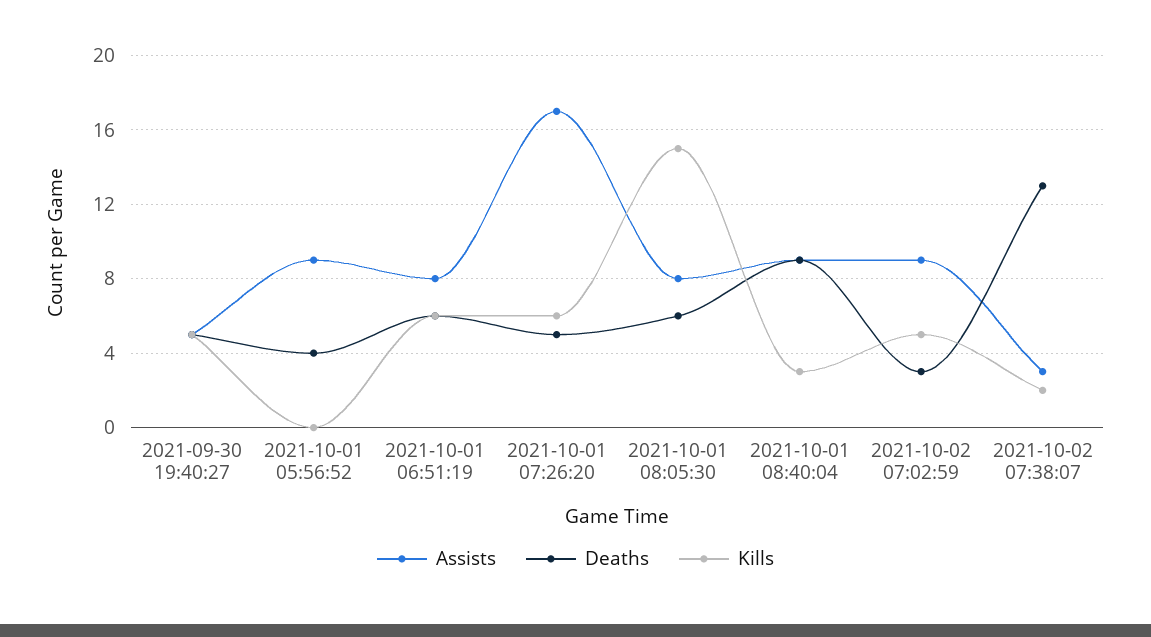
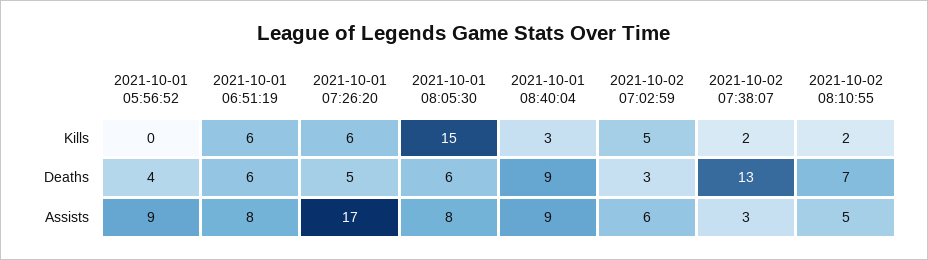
Assists, 2021-09-30 19:40:27: 5 -> none
Deaths, 2021-09-30 19:40:27: 5 -> none
Kills, 2021-09-30 19:40:27: 5 -> none
Assists, 2021-10-02 07:02:59: 9 -> 6
Kills, 2021-10-02 08:10:55: none -> 2
Deaths, 2021-10-02 08:10:55: none -> 7
Assists, 2021-10-02 08:10:55: none -> 5

